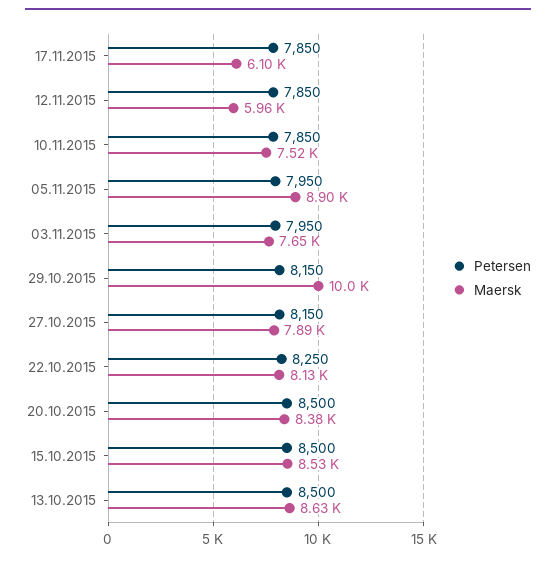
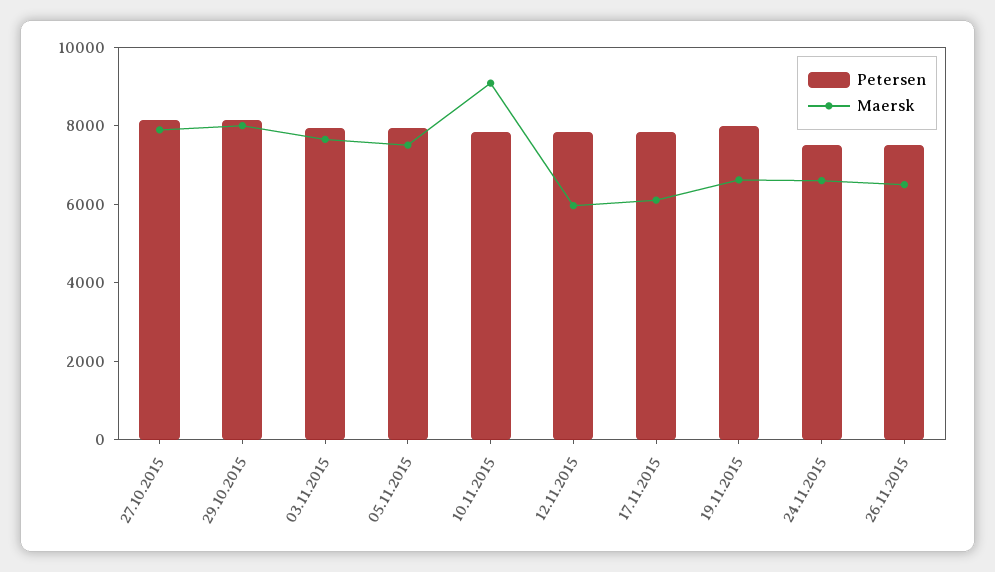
Maersk, 10.11.2015: 7520 -> 9000
Maersk, 05.11.2015: 8900 -> 7500
Maersk, 29.10.2015: 10000 -> 8000
Petersen, 22.10.2015: 8250 -> none
Maersk, 22.10.2015: 8130 -> none
Petersen, 20.10.2015: 8500 -> none
Maersk, 20.10.2015: 8380 -> none
Petersen, 15.10.2015: 8500 -> none
Maersk, 15.10.2015: 8530 -> none
Petersen, 13.10.2015: 8500 -> none
Maersk, 13.10.2015: 8630 -> none
Petersen, 19.11.2015: none -> 8000
Maersk, 19.11.2015: none -> 6500
Petersen, 24.11.2015: none -> 7500
Maersk, 24.11.2015: none -> 6500
Petersen, 26.11.2015: none -> 7500
Maersk, 26.11.2015: none -> 6500

